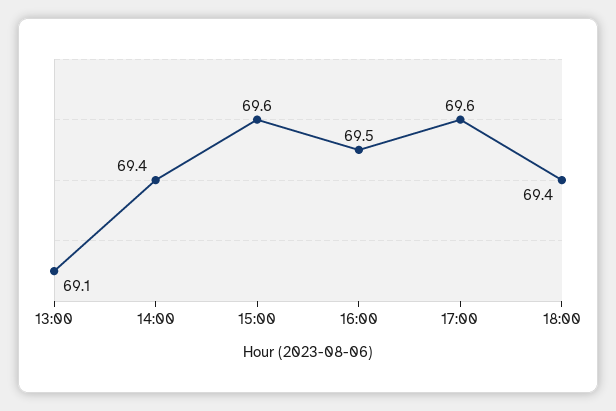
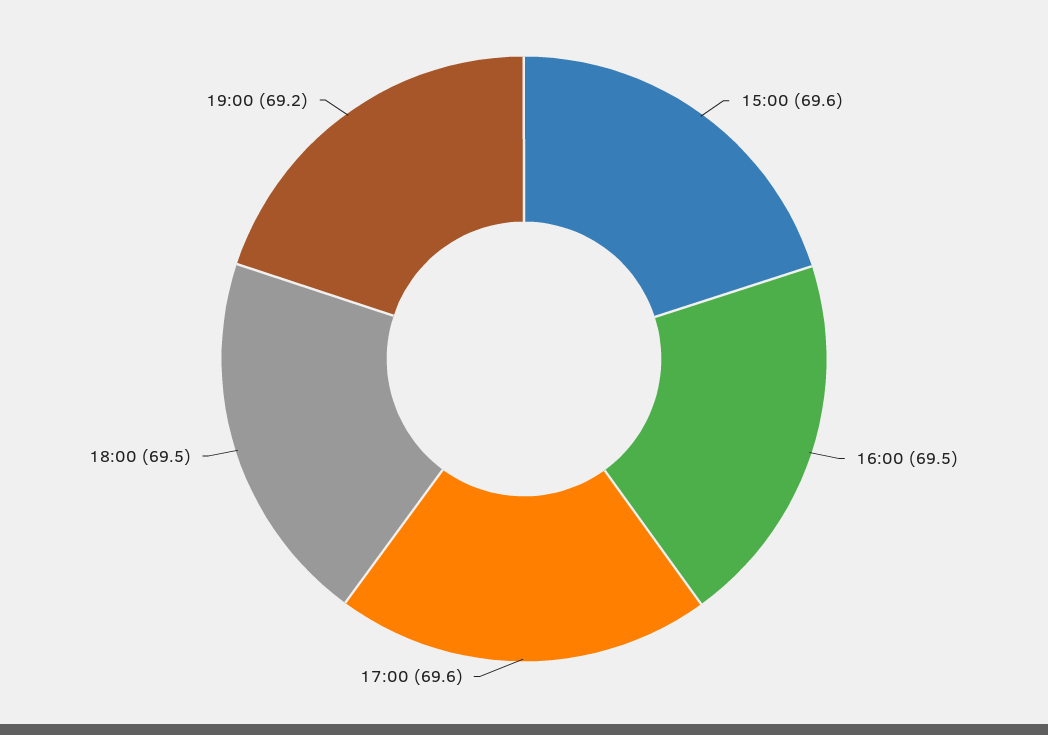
13:00: 69.1 -> none
14:00: 69.4 -> none
18:00: 69.4 -> 69.5
19:00: none -> 69.2

